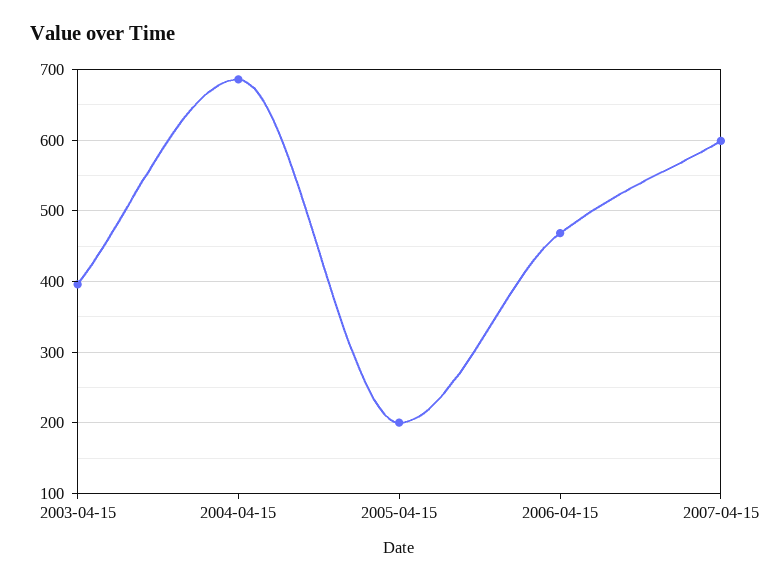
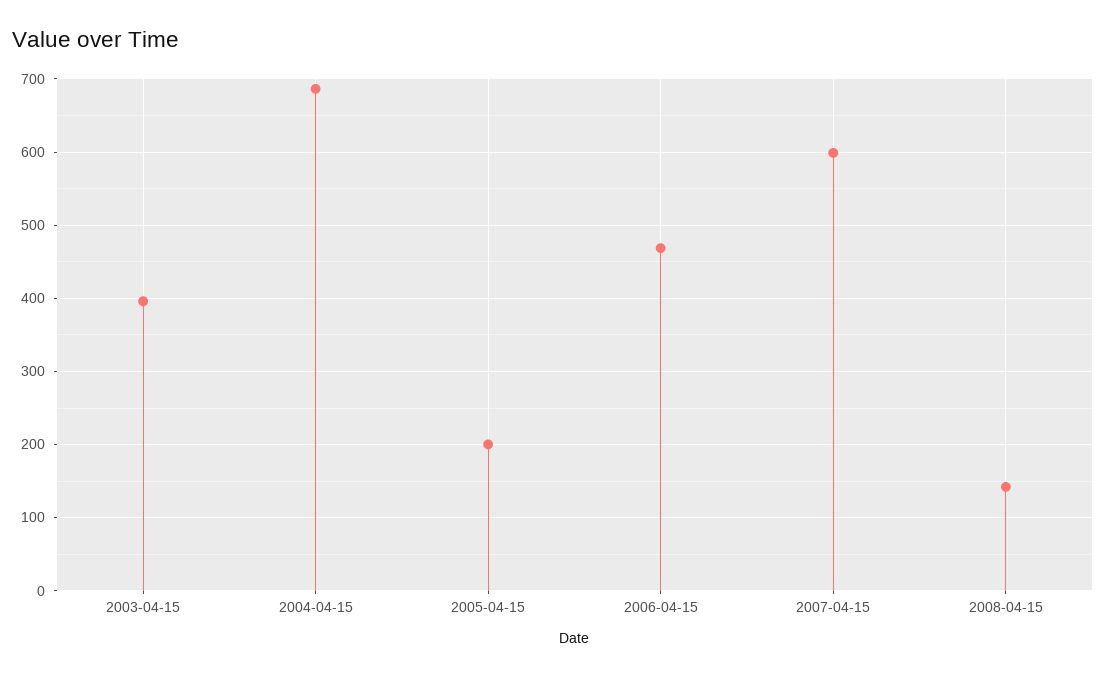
2008-04-15: none -> 140

